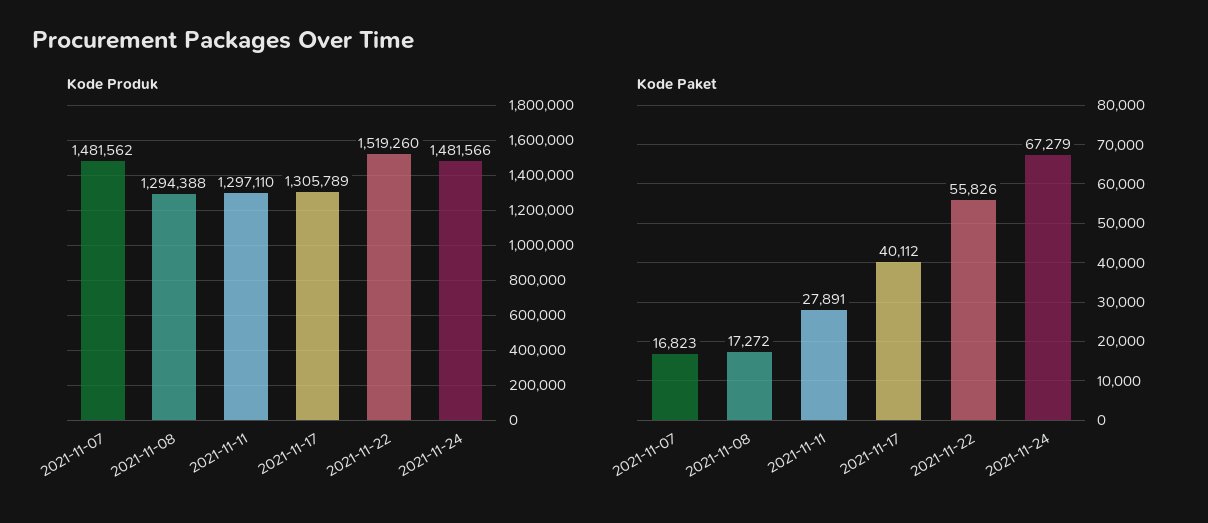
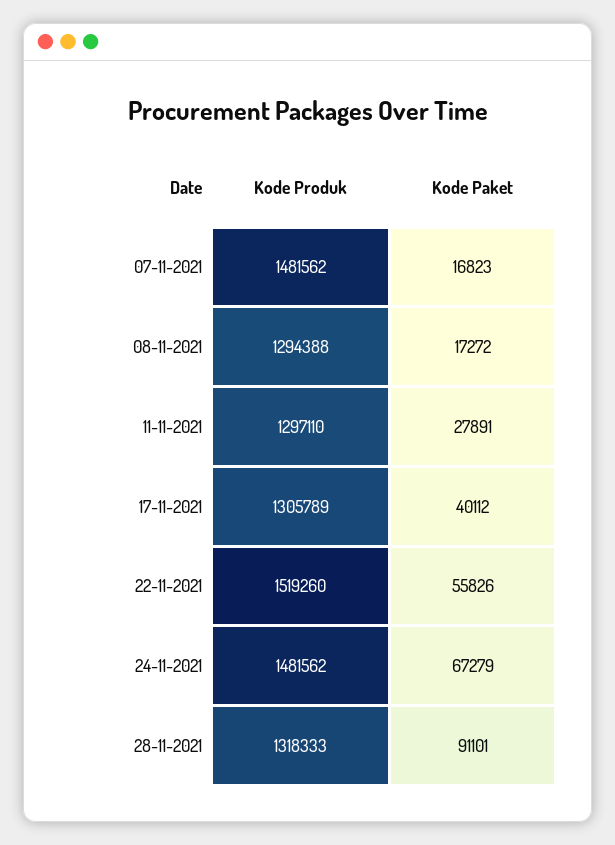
Kode Produk, 2021-11-24: 1481566 -> 1481562
Kode Produk, 28-11-2021: none -> 1318333
Kode Paket, 28-11-2021: none -> 91101

